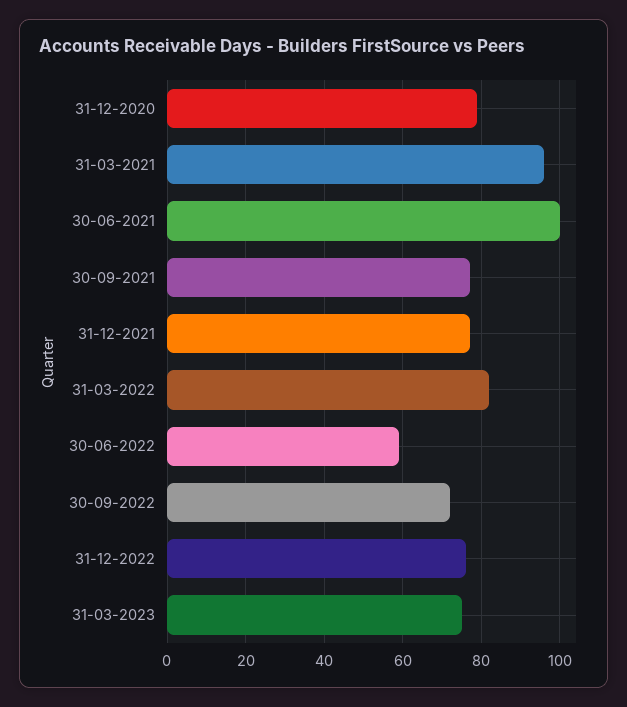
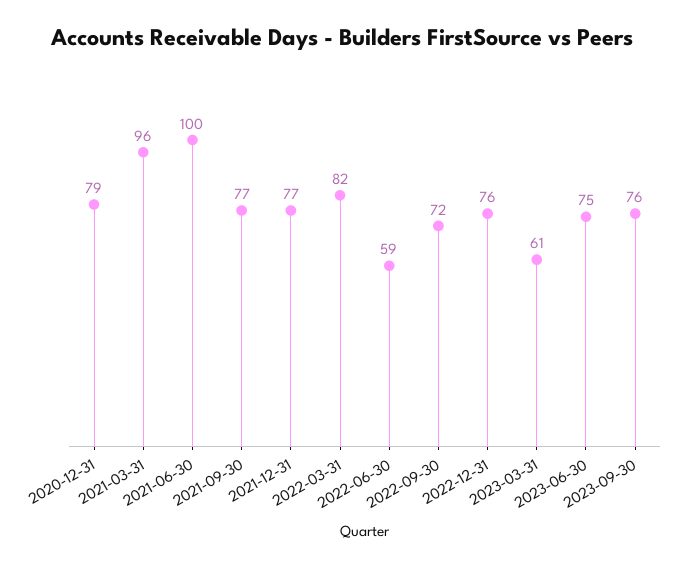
31-03-2023: 75 -> 61
2023-06-30: none -> 75
2023-09-30: none -> 76

